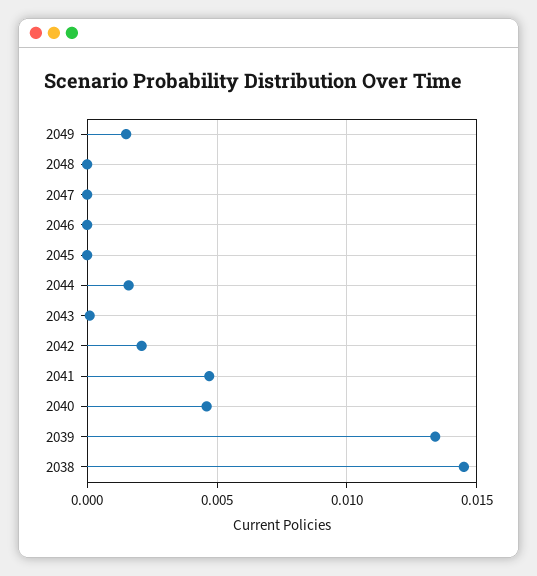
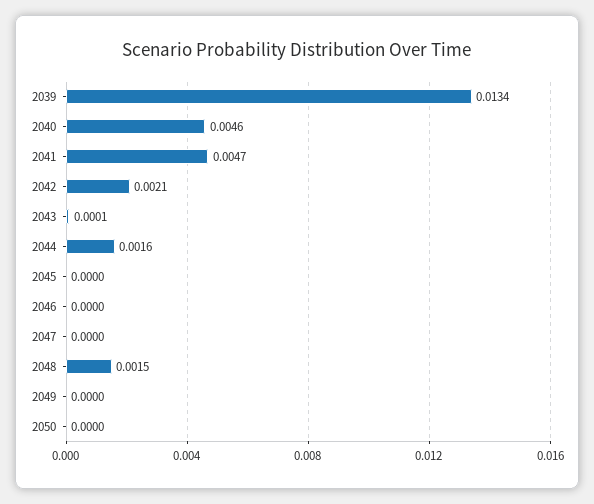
2049: 0.0015 -> 0
2048: 0 -> 0.0015
2038: 0.0145 -> none
2050: none -> 0

